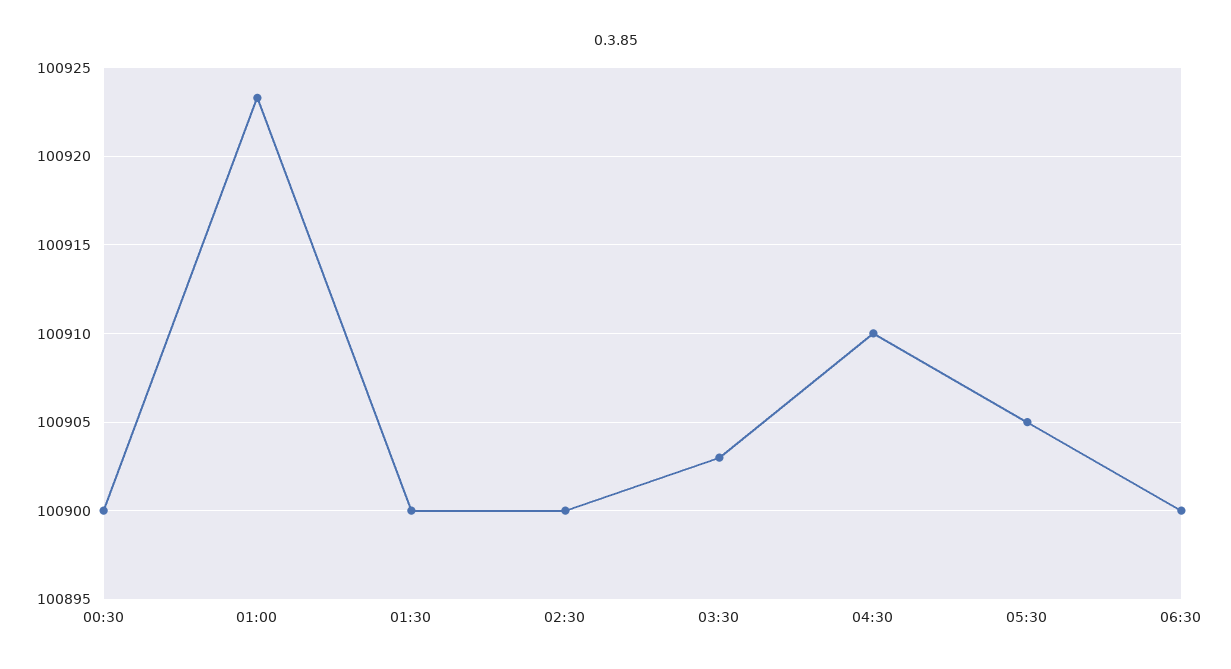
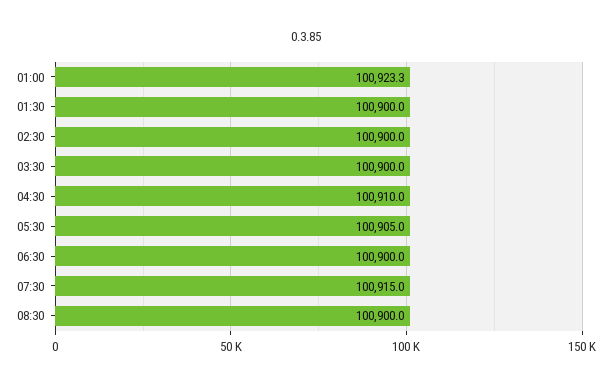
00:30: 100900 -> none
03:30: 100903 -> 100900
07:30: none -> 100915
08:30: none -> 100900

